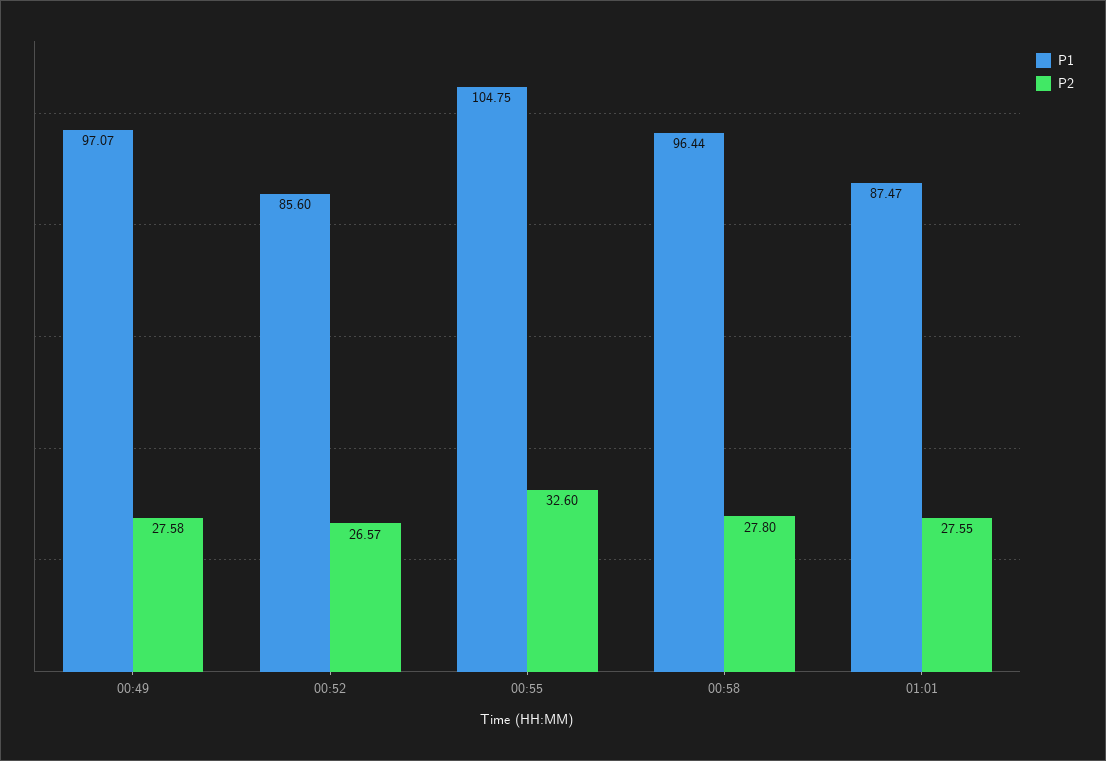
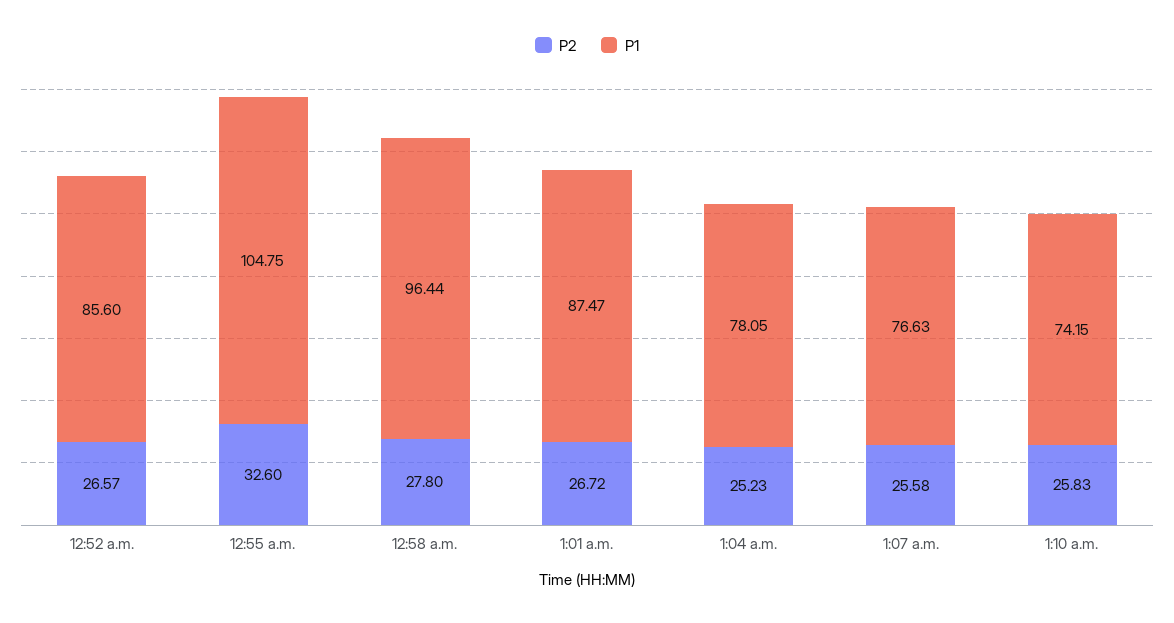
P1, 00:49: 97.07 -> none
P2, 00:49: 27.58 -> none
P2, 01:01: 27.55 -> 26.72
P2, 1:04 a.m.: none -> 25.23
P1, 1:04 a.m.: none -> 78.05
P2, 1:07 a.m.: none -> 25.58
P1, 1:07 a.m.: none -> 76.63
P2, 1:10 a.m.: none -> 25.83
P1, 1:10 a.m.: none -> 74.15

